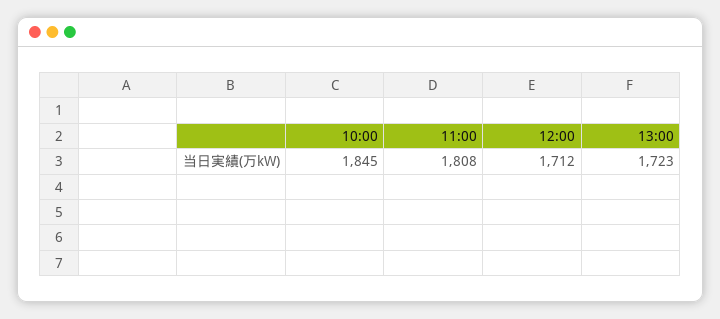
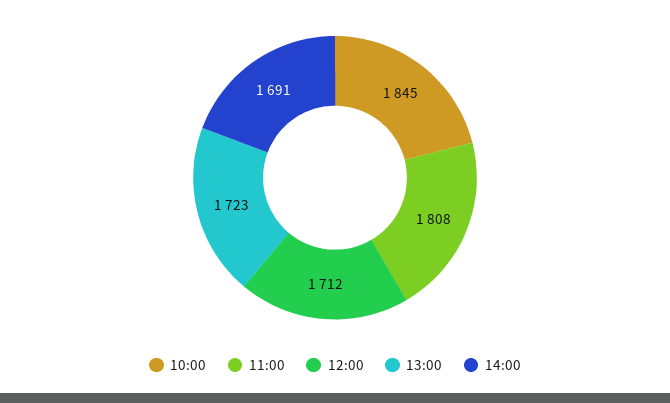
14:00: none -> 1691

